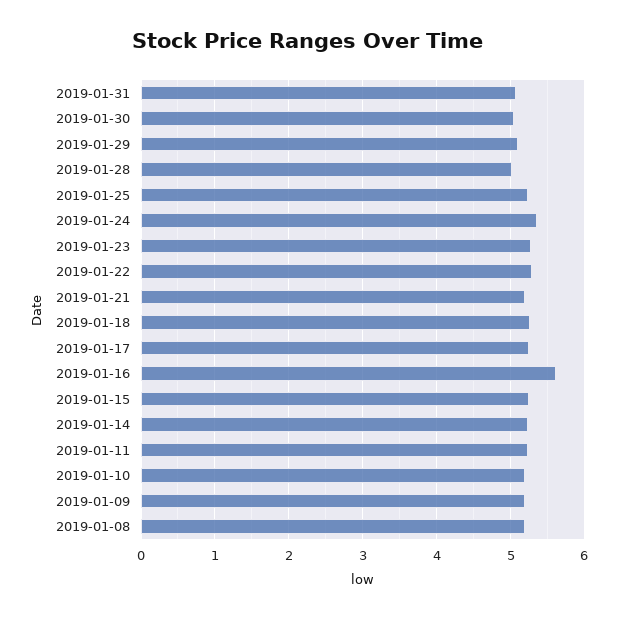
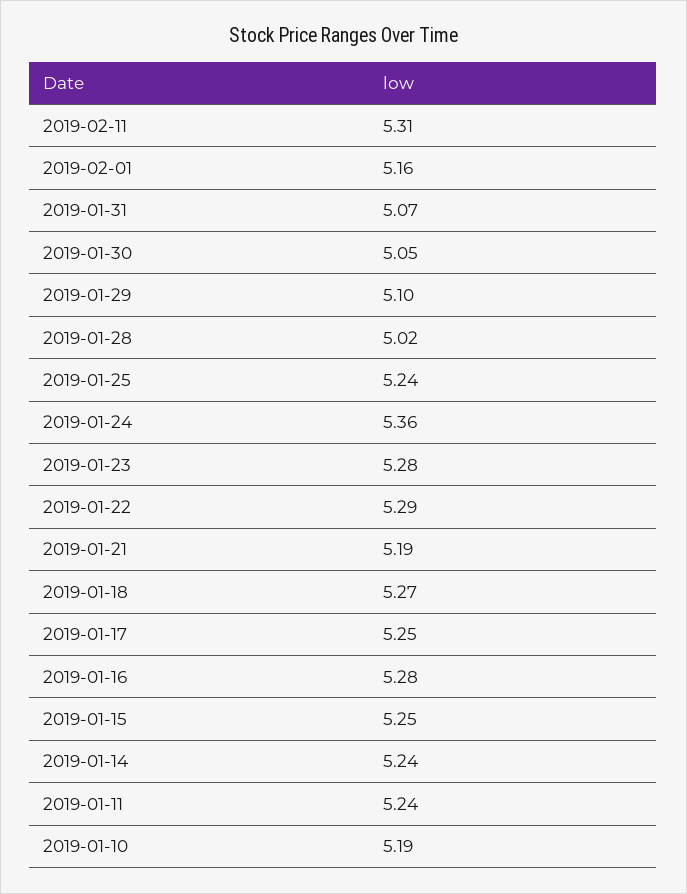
2019-01-16: 5.6 -> 5.28
2019-01-09: 5.2 -> none
2019-01-08: 5.2 -> none
2019-02-11: none -> 5.31
2019-02-01: none -> 5.16

